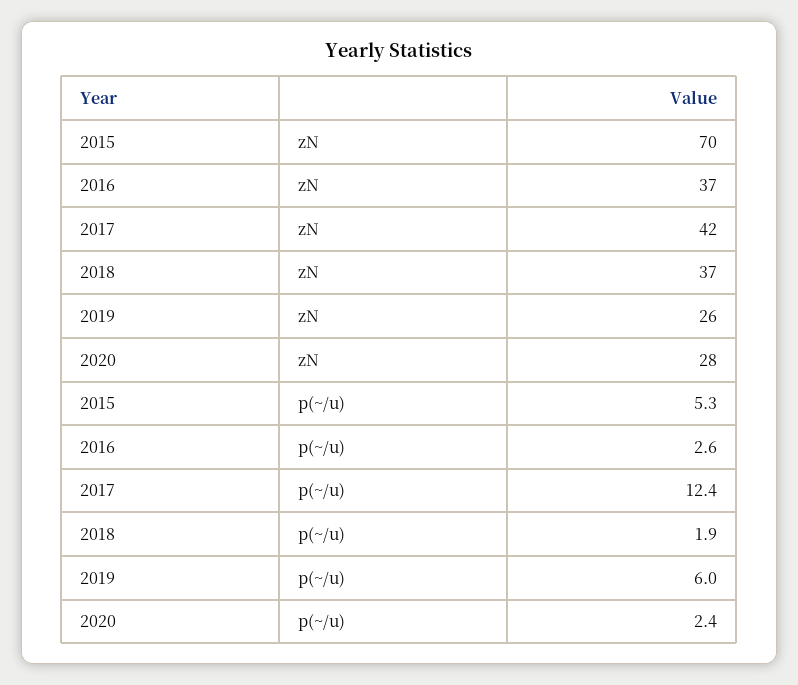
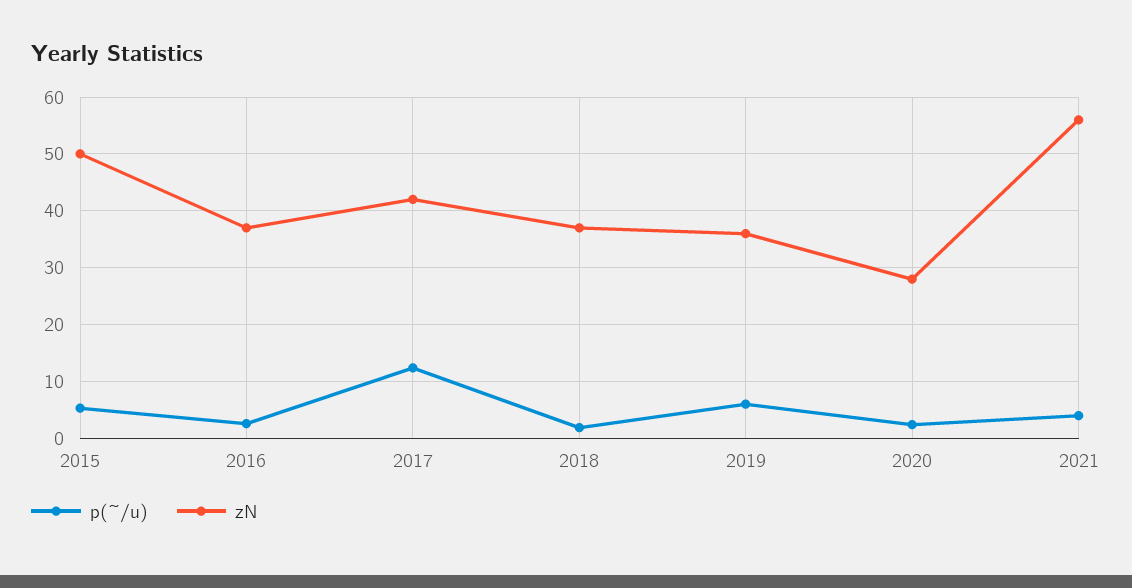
zN, 2015: 70 -> 50
zN, 2019: 26 -> 36
p(~/u), 2021: none -> 4
zN, 2021: none -> 56

